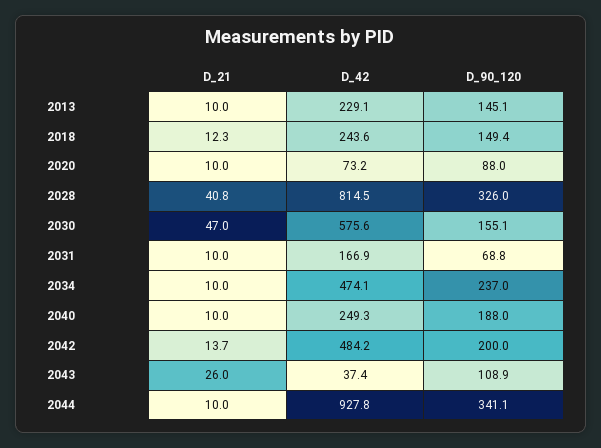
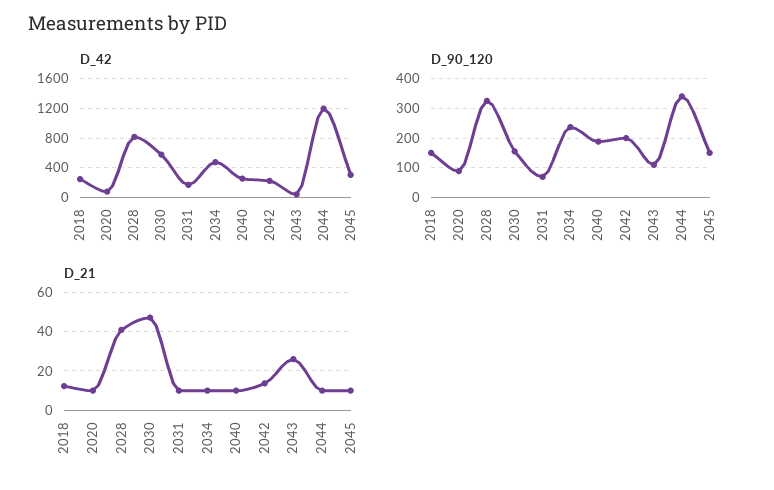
D_21, 2013: 10 -> none
D_42, 2013: 229.1 -> none
D_90_120, 2013: 145.1 -> none
D_42, 2042: 484.2 -> 200
D_42, 2044: 927.8 -> 1200
D_42, 2045: none -> 300
D_90_120, 2045: none -> 150
D_21, 2045: none -> 10

